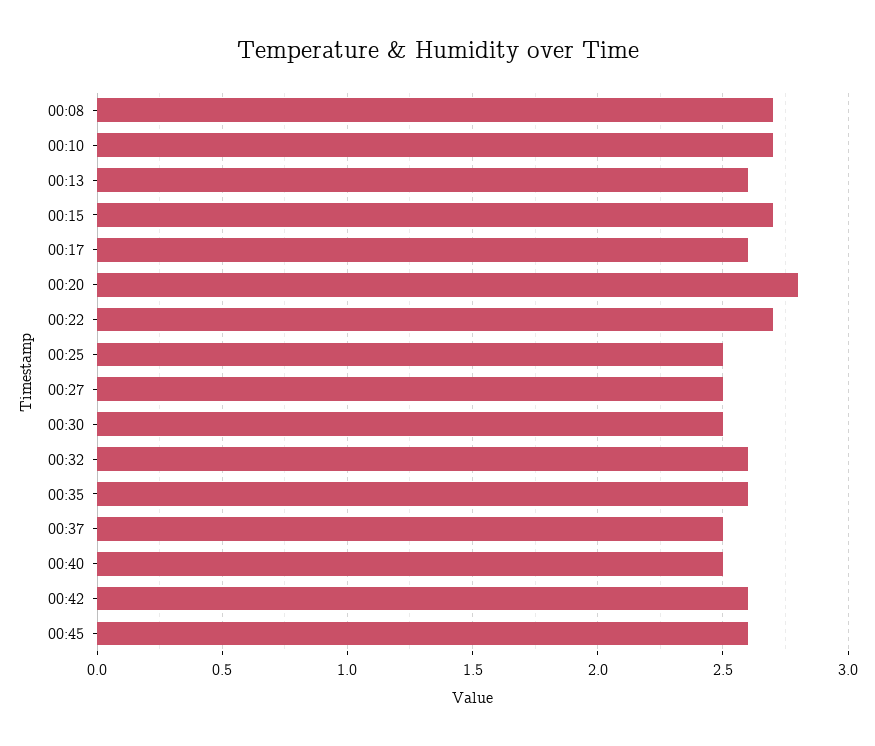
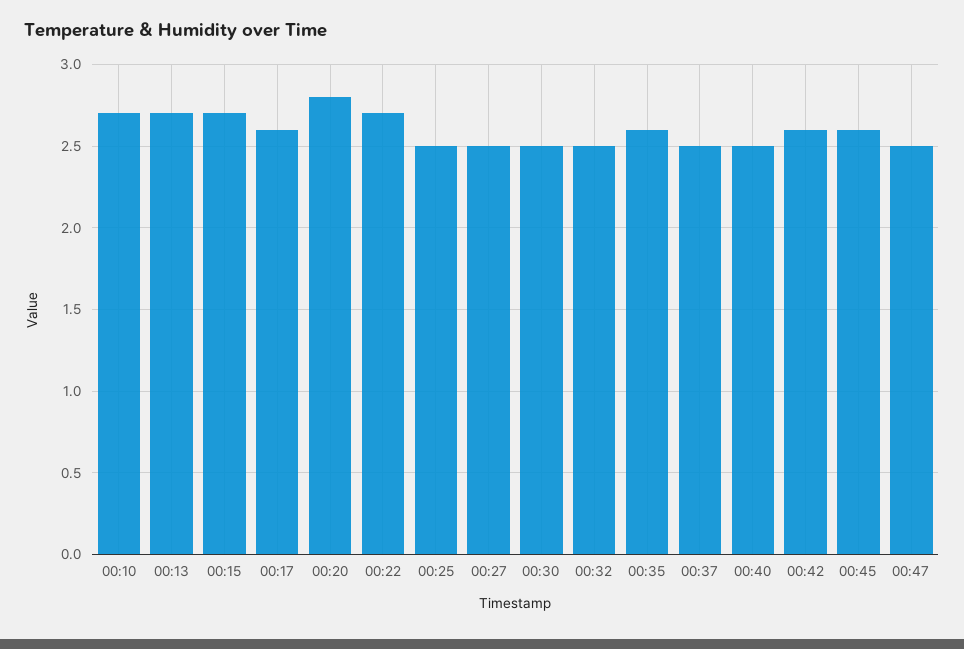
00:08: 2.7 -> none
00:13: 2.6 -> 2.7
00:32: 2.6 -> 2.5
00:47: none -> 2.5

